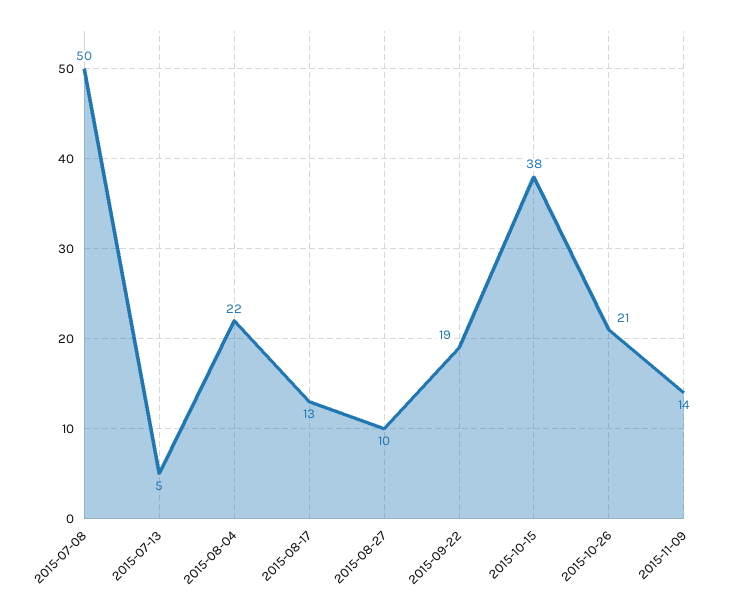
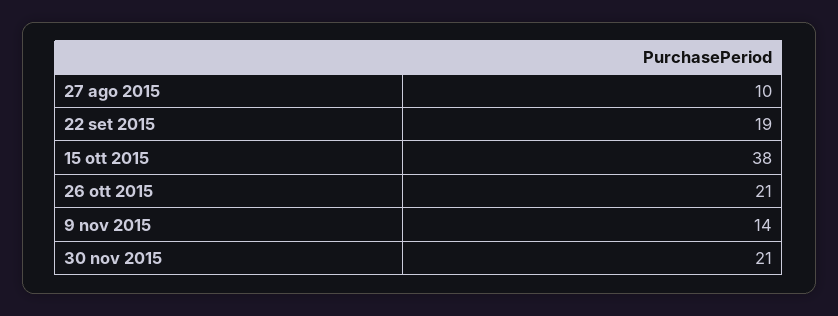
2015-07-08: 50 -> none
2015-07-13: 5 -> none
2015-08-04: 22 -> none
2015-08-17: 13 -> none
30 nov 2015: none -> 21

